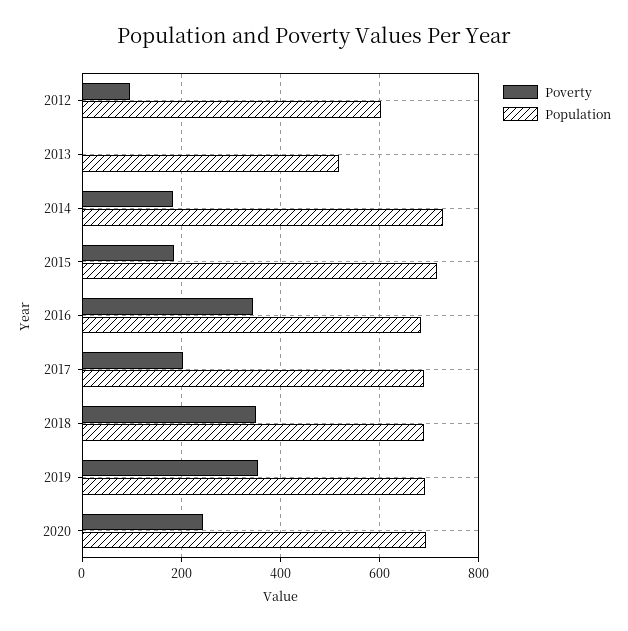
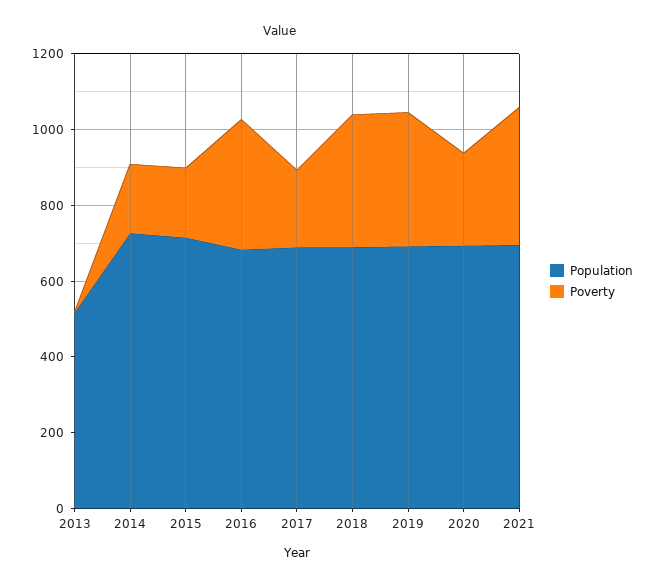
Poverty, 2012: 100 -> none
Population, 2012: 600 -> none
Population, 2021: none -> 700
Poverty, 2021: none -> 350

